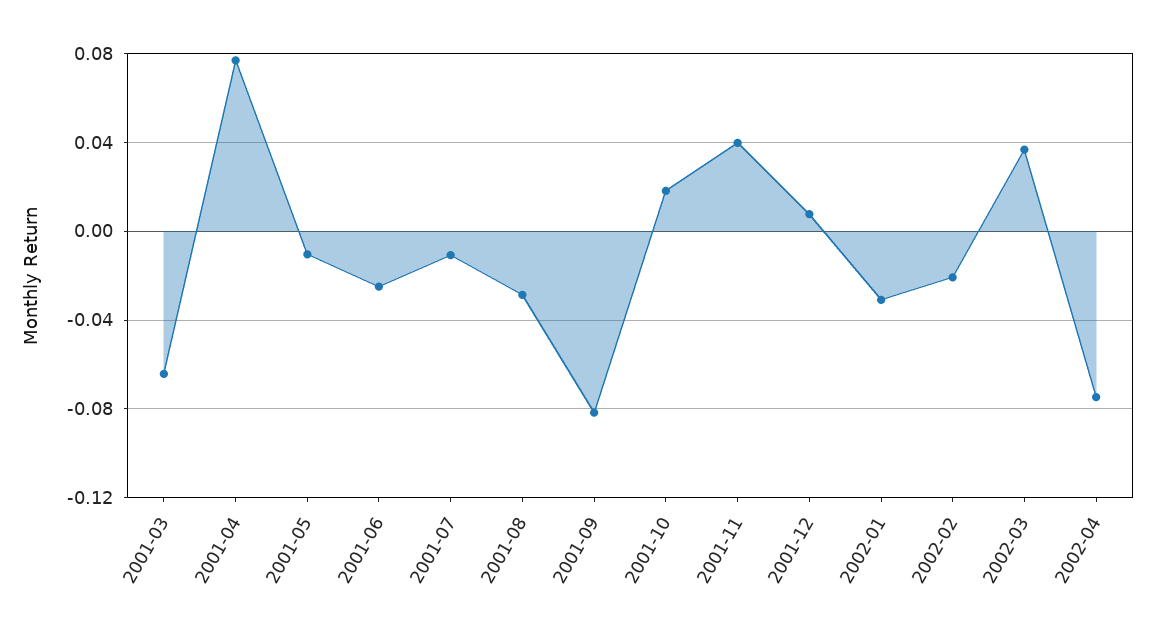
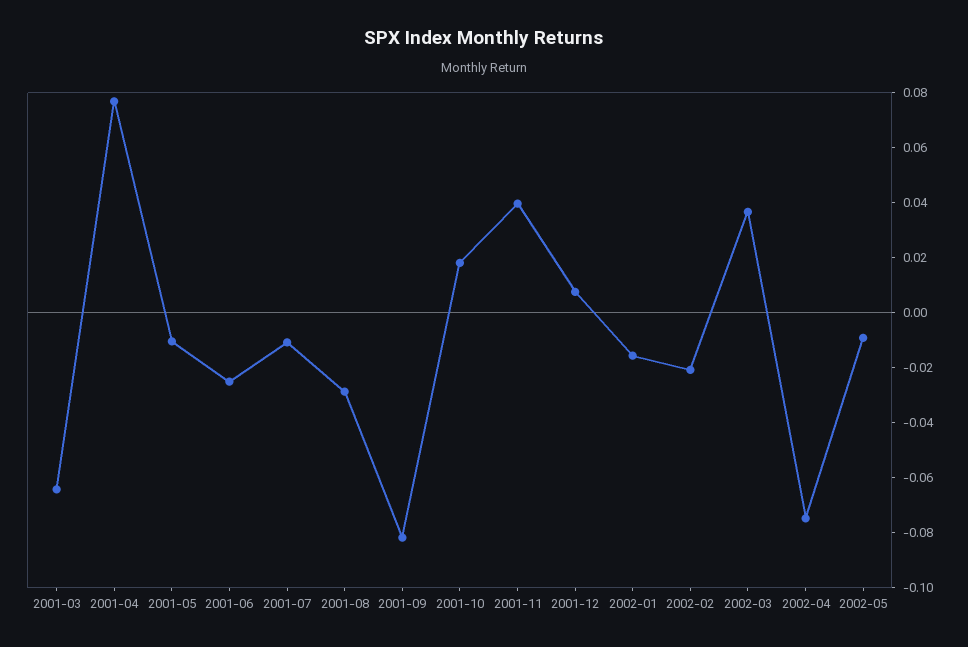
2002-01: -0.03 -> -0.015
2002-05: none -> -0.01

